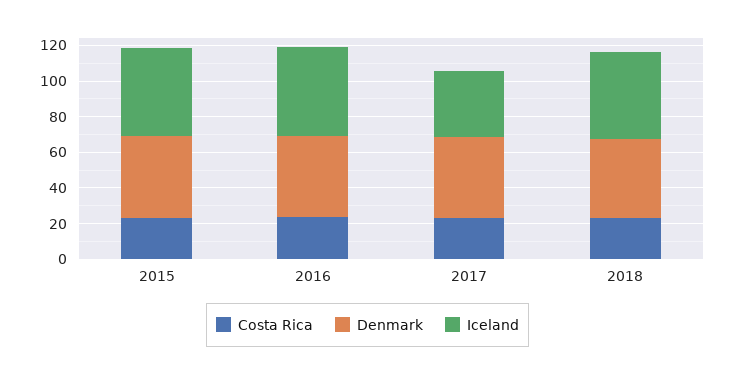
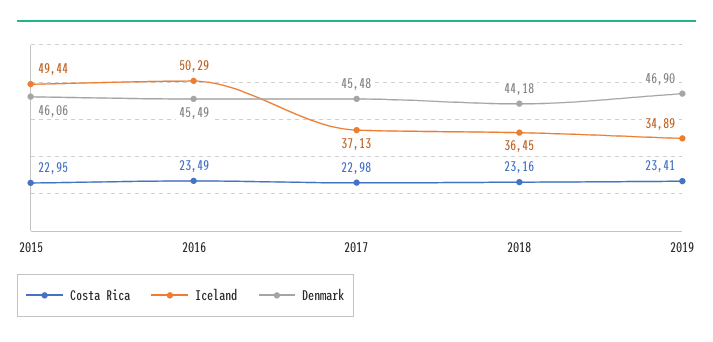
Iceland, 2018: 50 -> 36.45
Costa Rica, 2019: none -> 23.41
Iceland, 2019: none -> 34.89
Denmark, 2019: none -> 46.9

